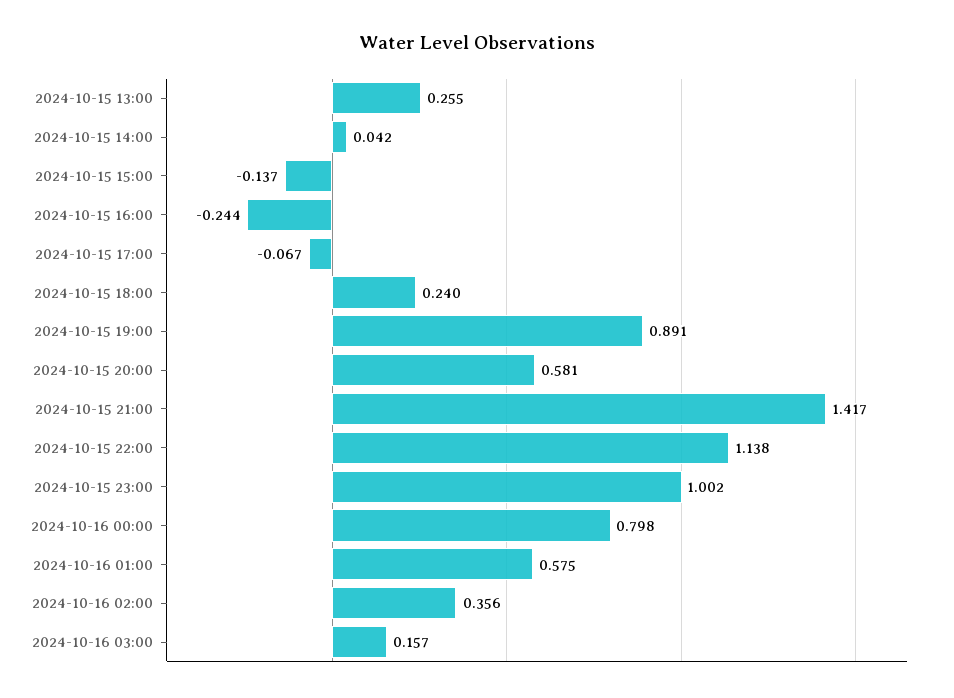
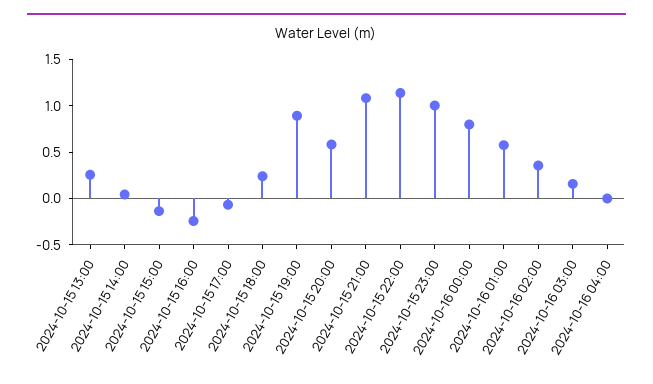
2024-10-15 21:00: 1.417 -> 1.1
2024-10-16 04:00: none -> 0

